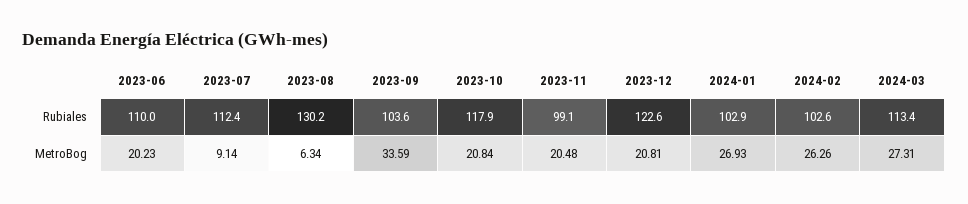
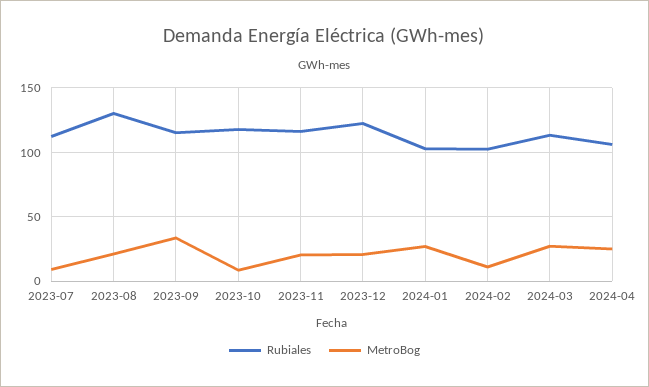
Rubiales, 2023-06: 110 -> none
Rubiales, 2023-09: 103.6 -> 115
Rubiales, 2023-11: 99.1 -> 115
MetroBog, 2023-06: 20.23 -> none
MetroBog, 2023-08: 6.34 -> 20
MetroBog, 2023-10: 20.84 -> 10
MetroBog, 2024-02: 26.26 -> 10
Rubiales, 2024-04: none -> 105
MetroBog, 2024-04: none -> 25

